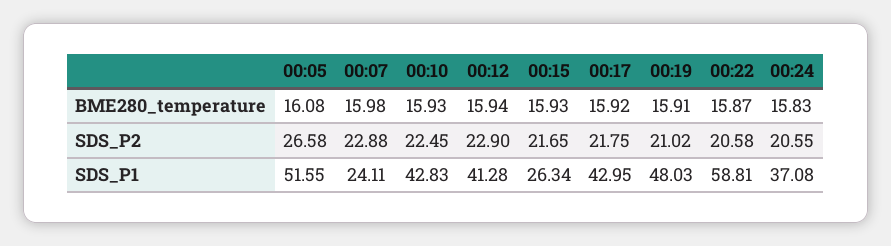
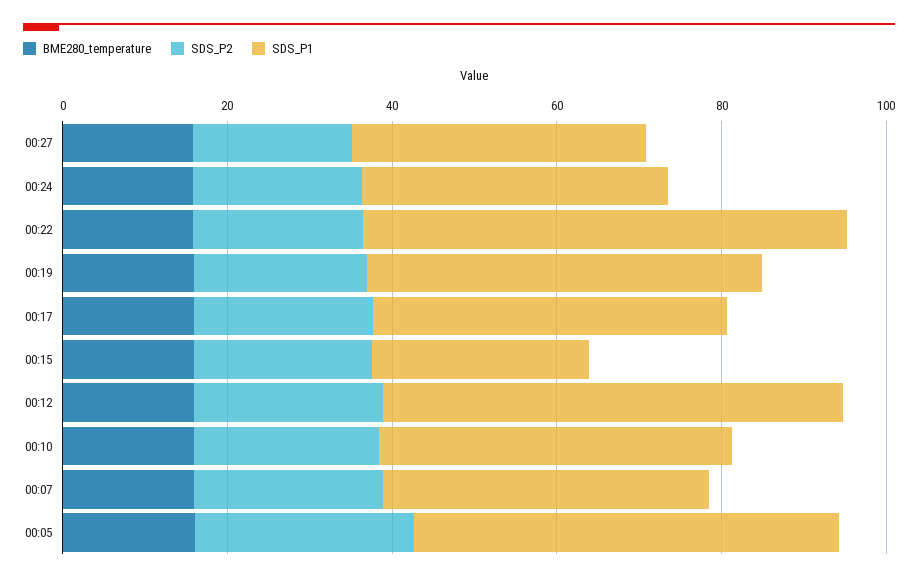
SDS_P1, 00:07: 24.11 -> 40
SDS_P1, 00:12: 41.28 -> 55
BME280_temperature, 00:27: none -> 15
SDS_P2, 00:27: none -> 20
SDS_P1, 00:27: none -> 35

